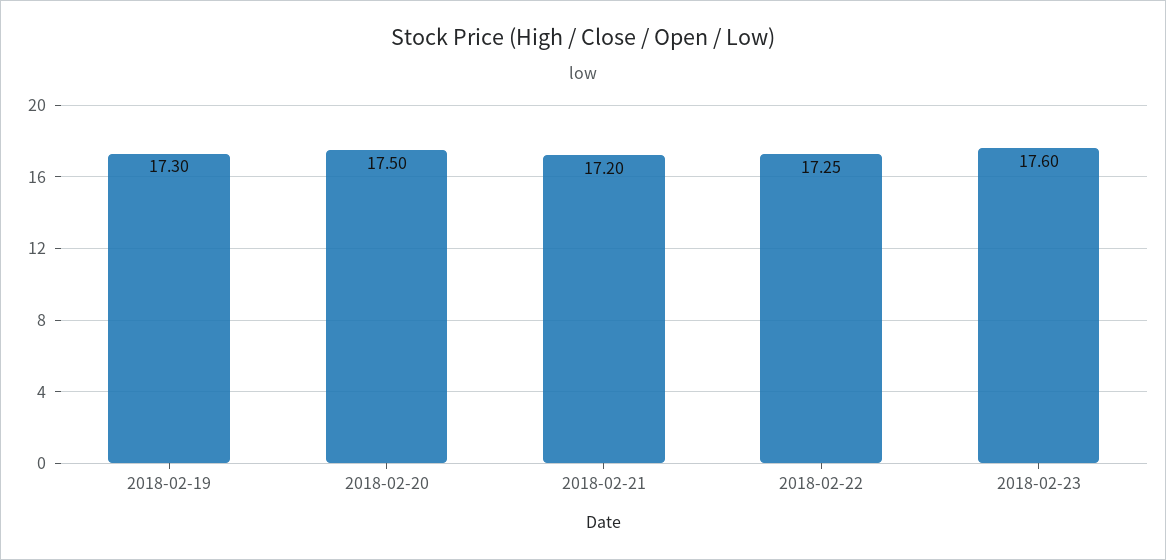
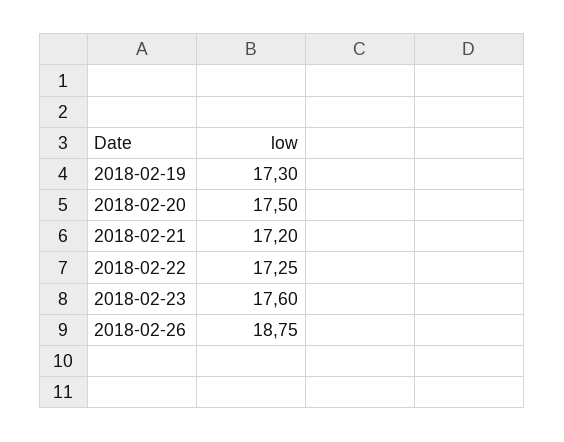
2018-02-26: none -> 18.75

